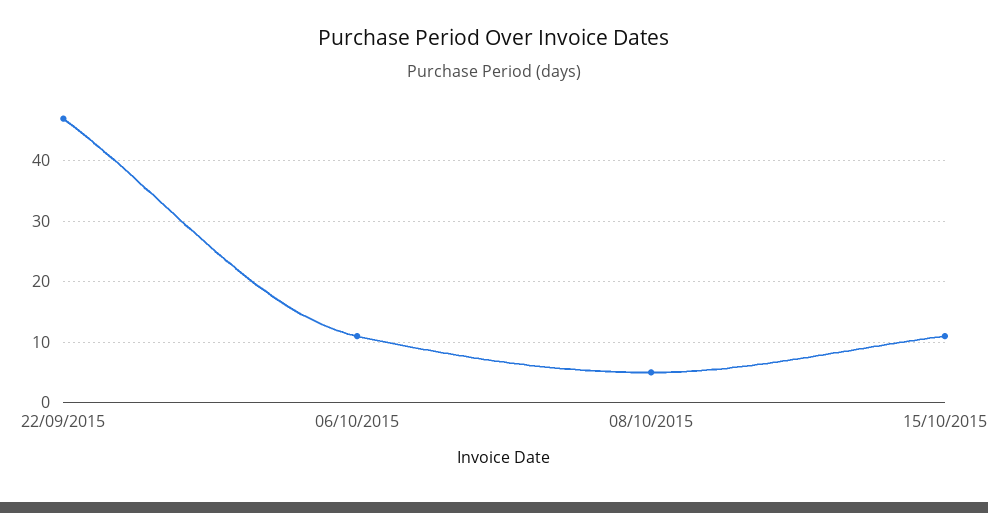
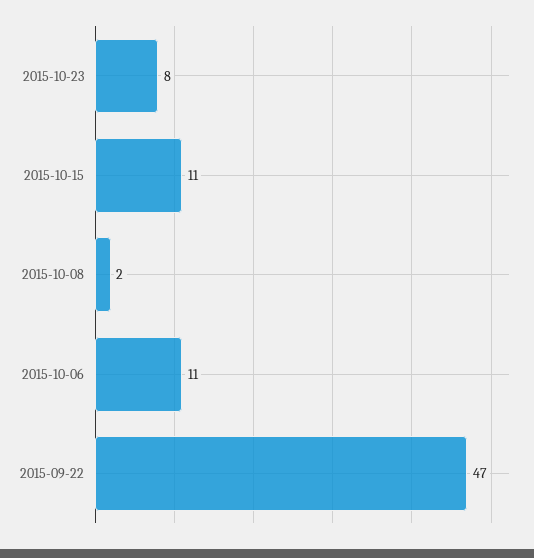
08/10/2015: 5 -> 2
2015-10-23: none -> 8

